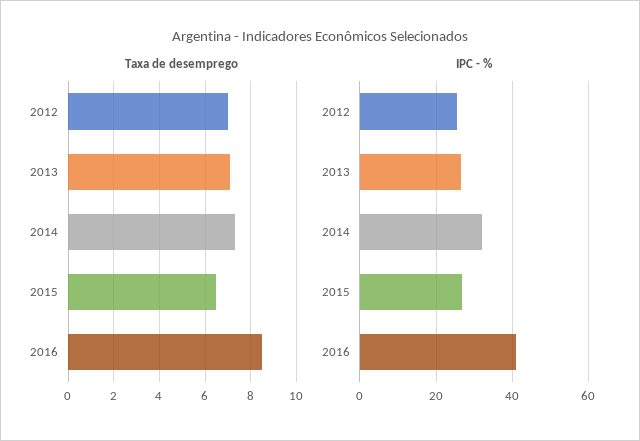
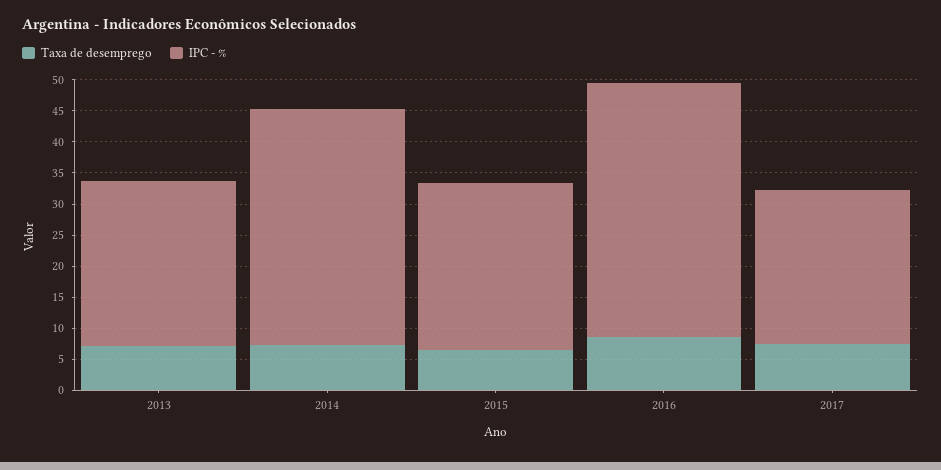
Taxa de desemprego, 2012: 7 -> none
IPC - %, 2012: 26 -> none
IPC - %, 2014: 32 -> 37.5
Taxa de desemprego, 2017: none -> 7.5
IPC - %, 2017: none -> 25

